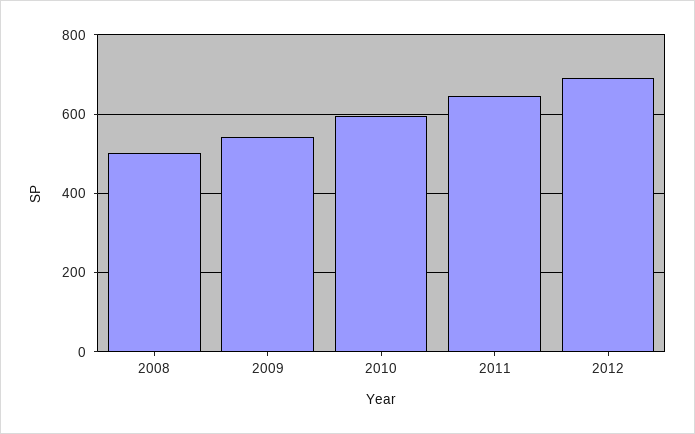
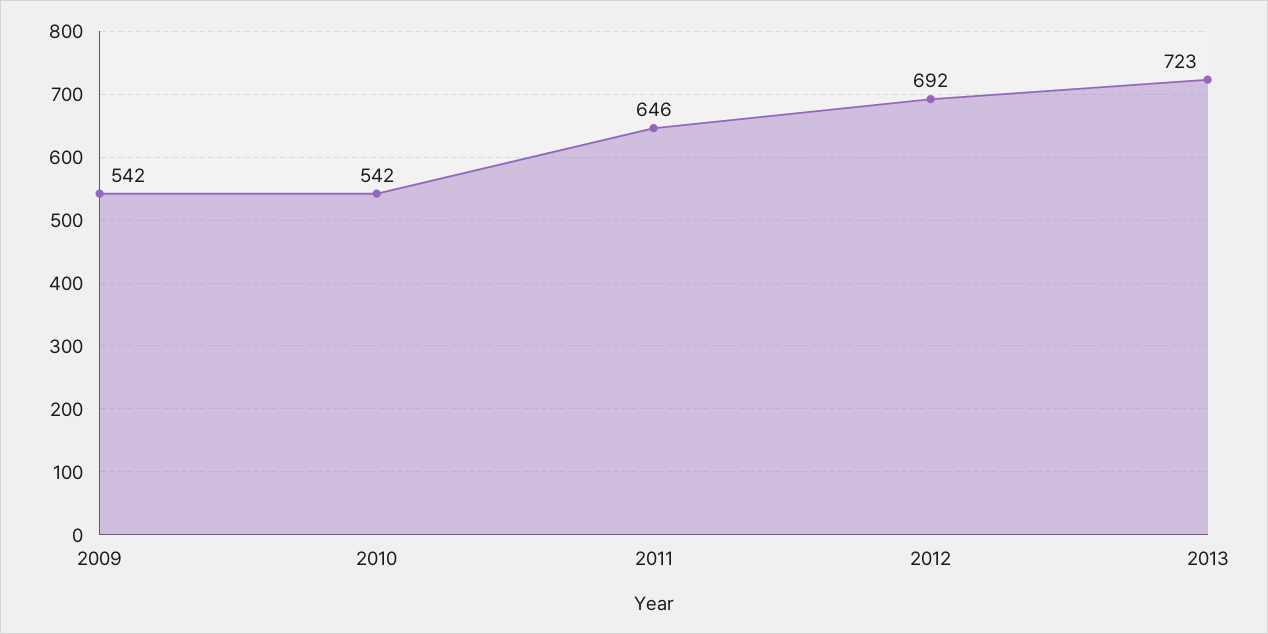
2008: 500 -> none
2010: 600 -> 542
2013: none -> 723

